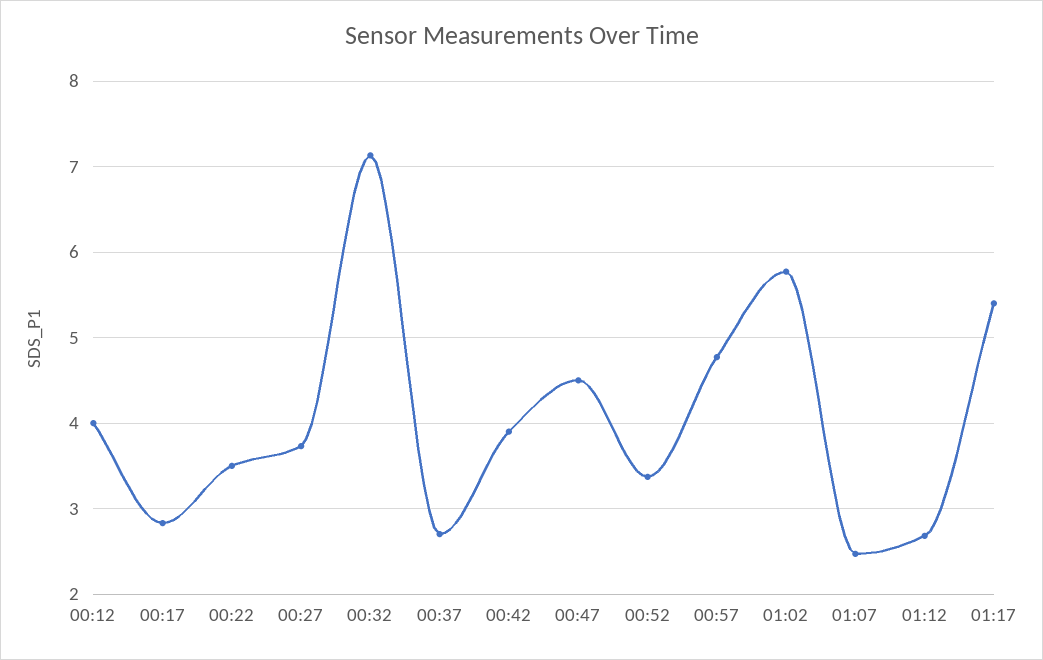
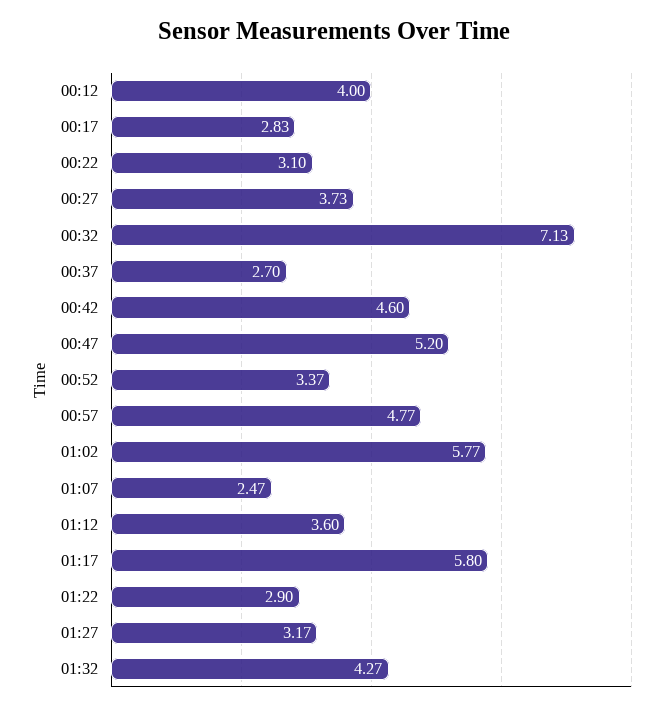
00:22: 3.5 -> 3.1
00:42: 3.9 -> 4.6
00:47: 4.5 -> 5.2
01:12: 2.7 -> 3.6
01:17: 5.4 -> 5.8
01:22: none -> 2.9
01:27: none -> 3.17
01:32: none -> 4.27

